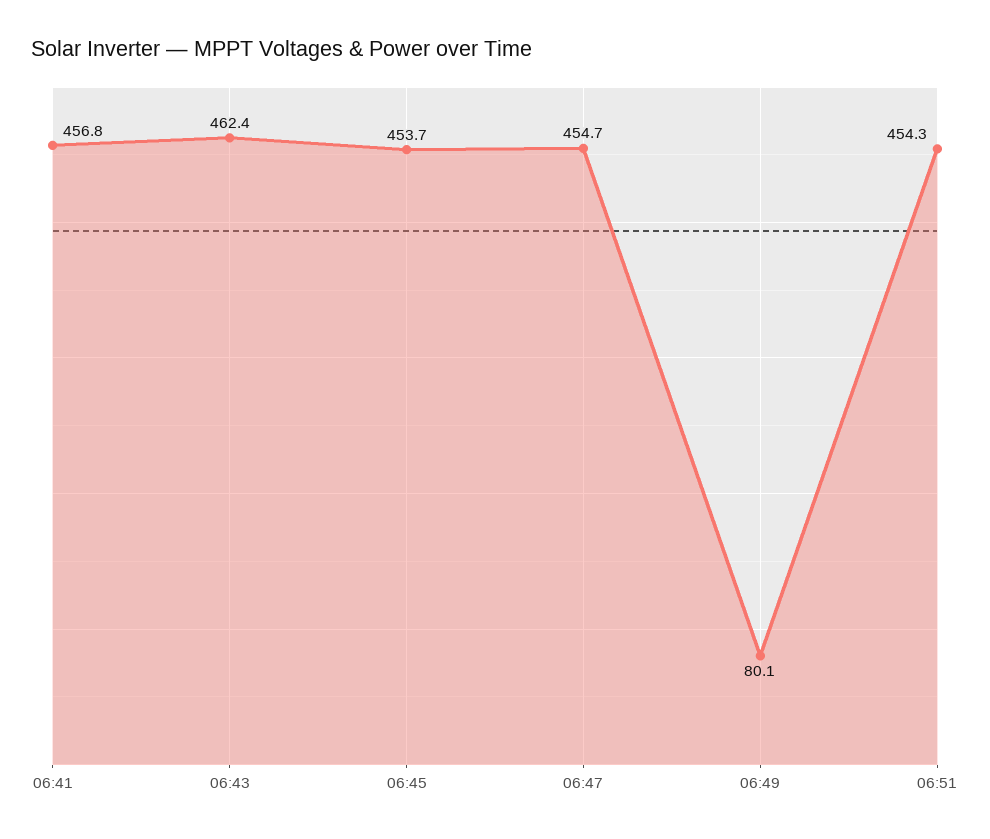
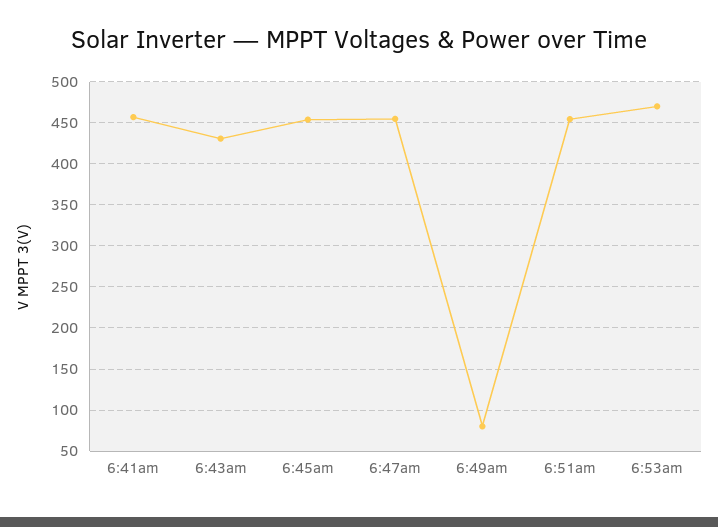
06:43: 462.4 -> 430
6:53am: none -> 470

